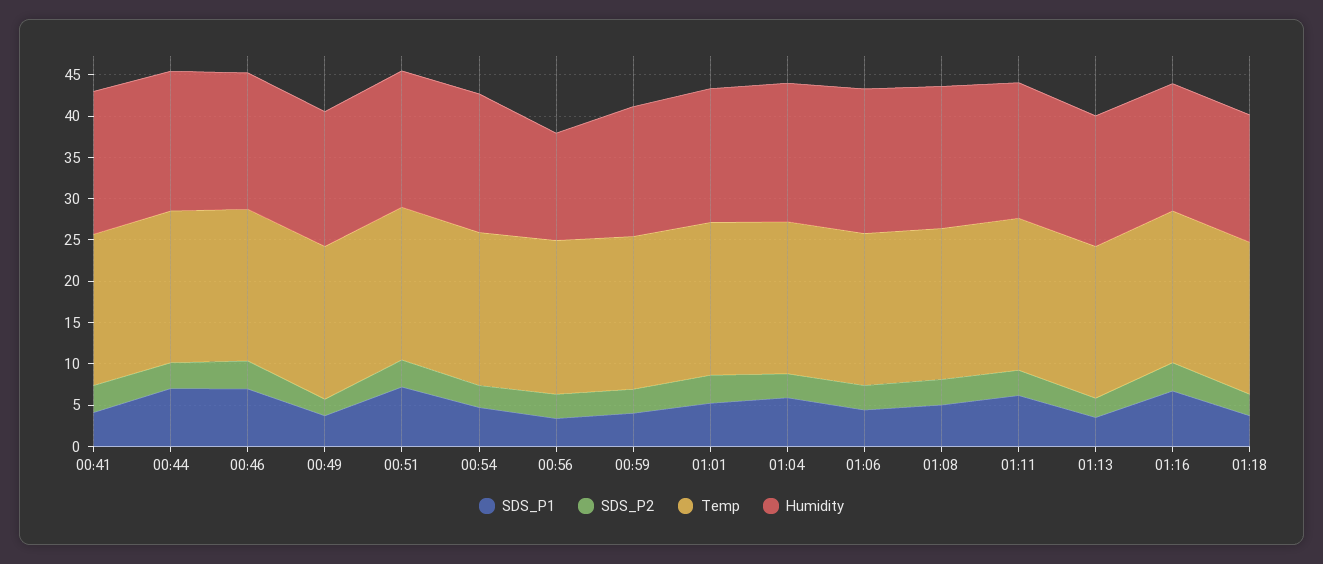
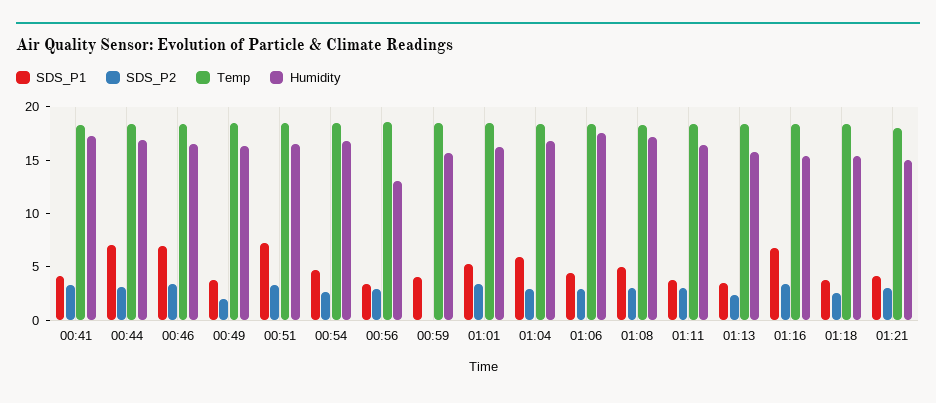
SDS_P2, 00:59: 3 -> 0
SDS_P1, 01:11: 6 -> 4
SDS_P1, 01:21: none -> 4
SDS_P2, 01:21: none -> 3
Temp, 01:21: none -> 18
Humidity, 01:21: none -> 15

